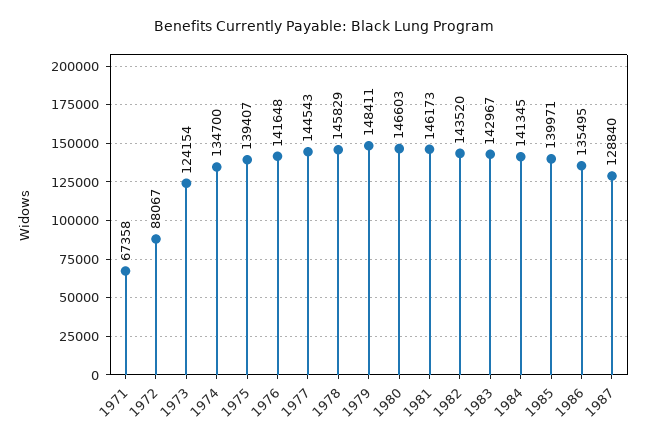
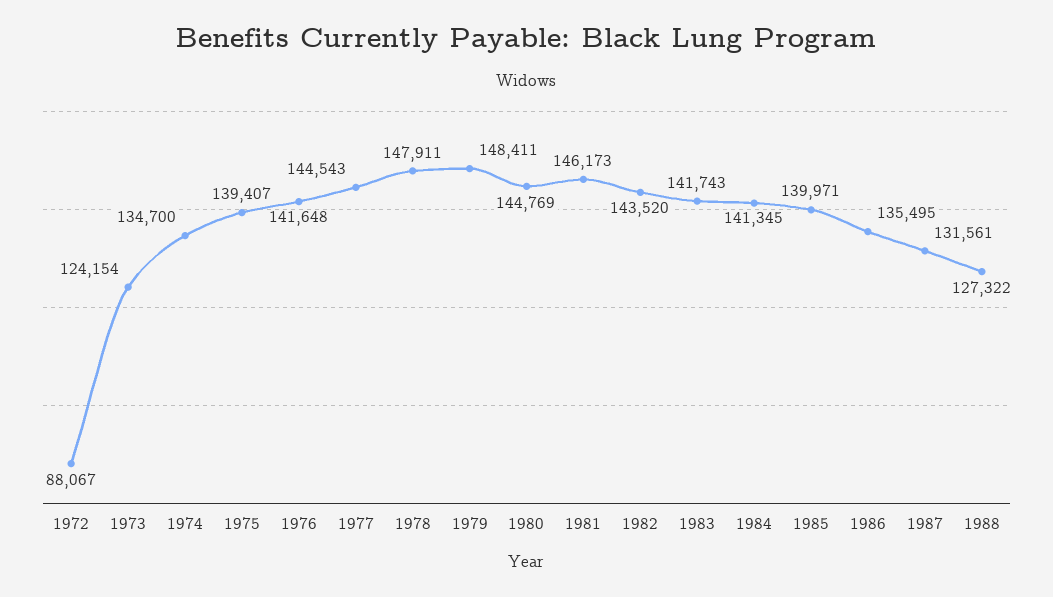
1971: 67358 -> none
1978: 145829 -> 147911
1980: 146603 -> 144769
1983: 142967 -> 141743
1987: 128840 -> 131561
1988: none -> 127322

